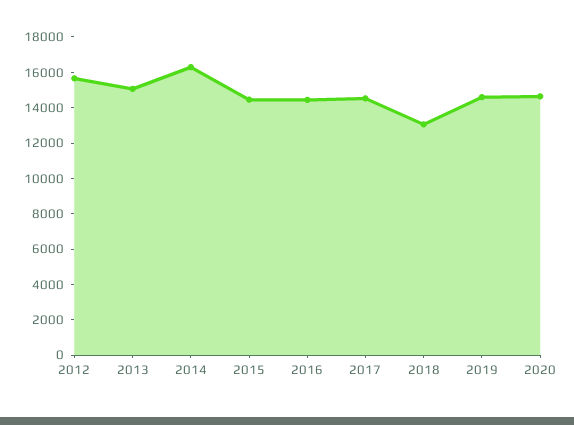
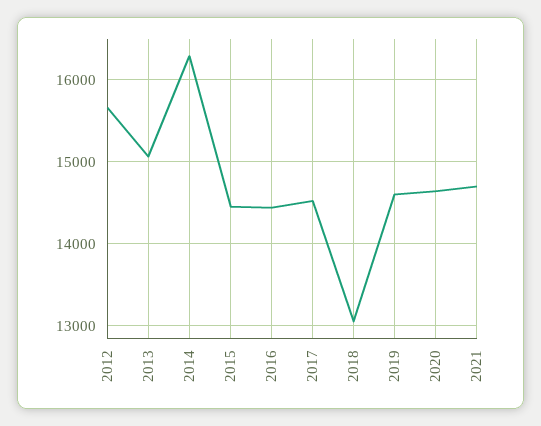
2021: none -> 14700

